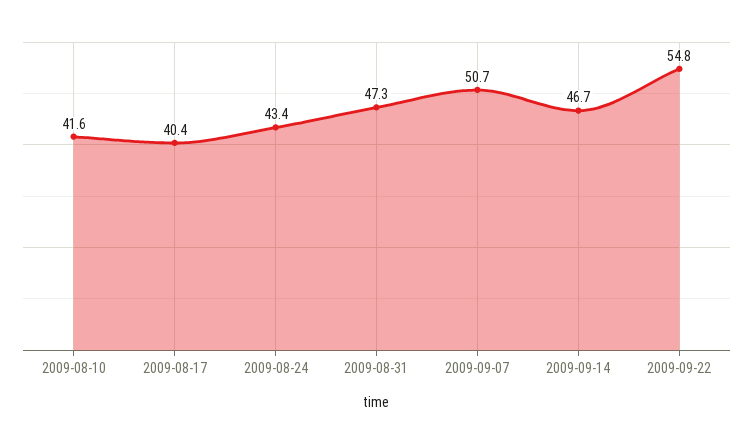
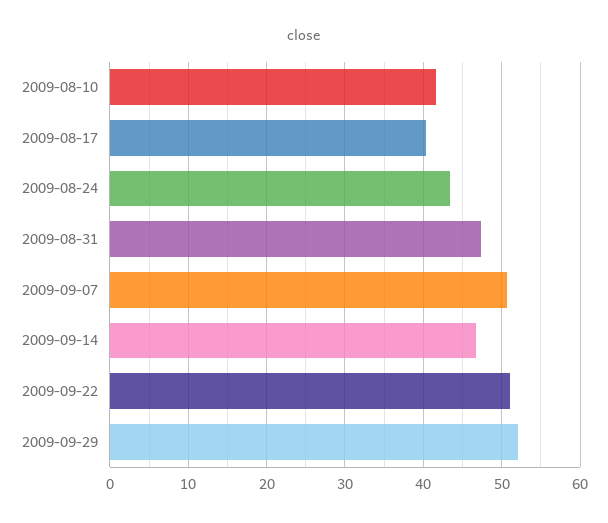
2009-09-22: 54.8 -> 51
2009-09-29: none -> 52

